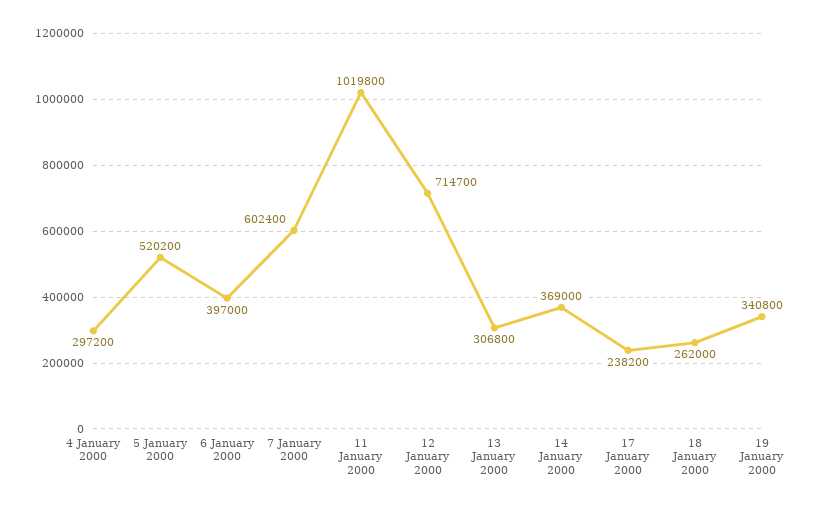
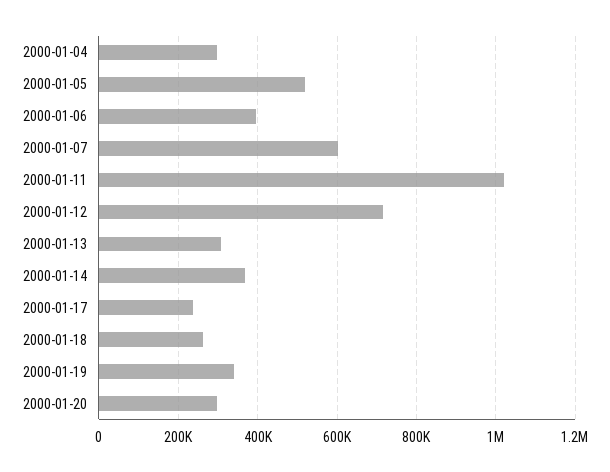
2000-01-20: none -> 300000

